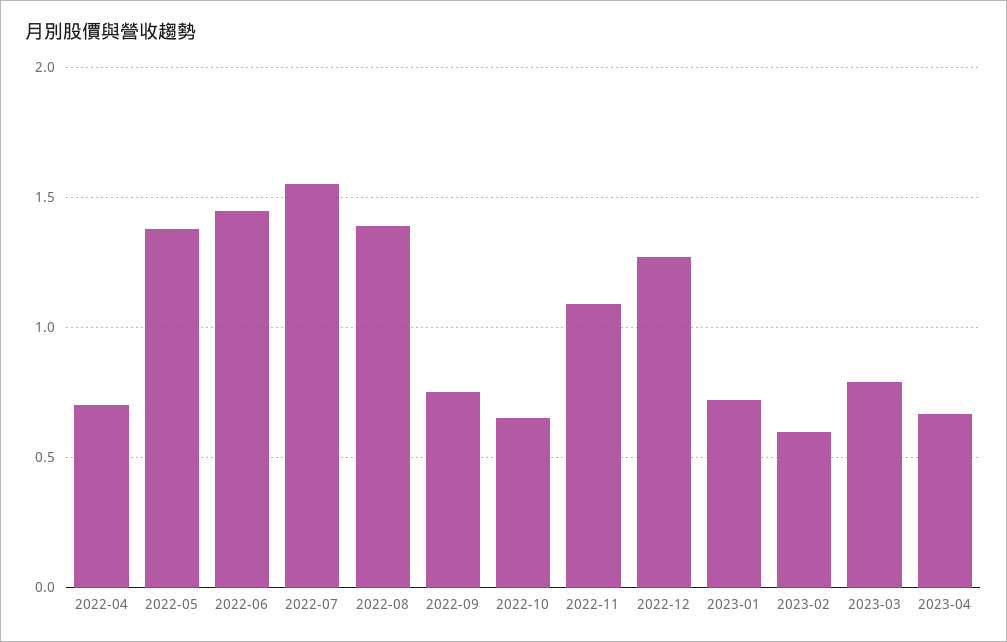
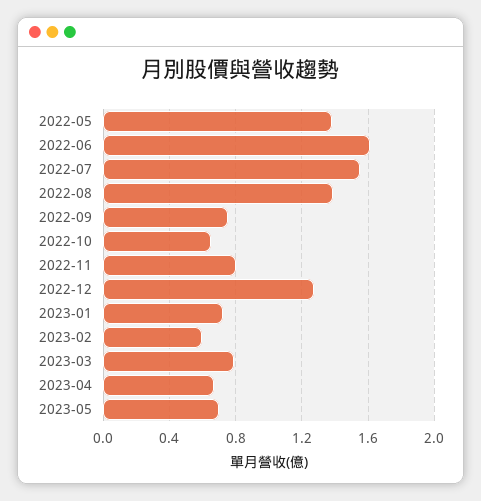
2022-04: 0.7 -> none
2022-06: 1.45 -> 1.6
2022-11: 1.1 -> 0.8
2023-05: none -> 0.7

